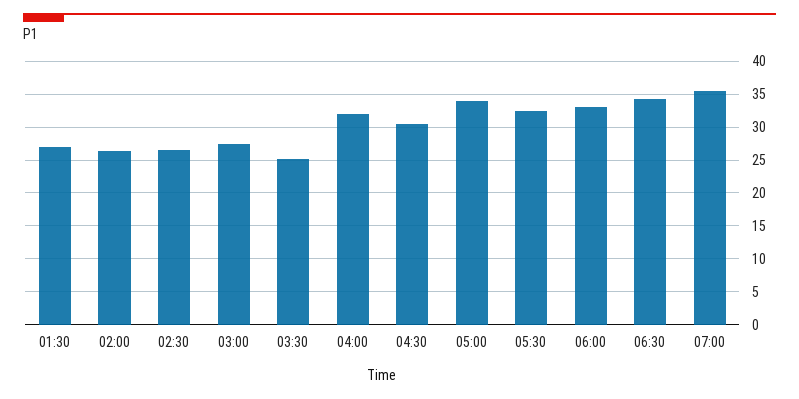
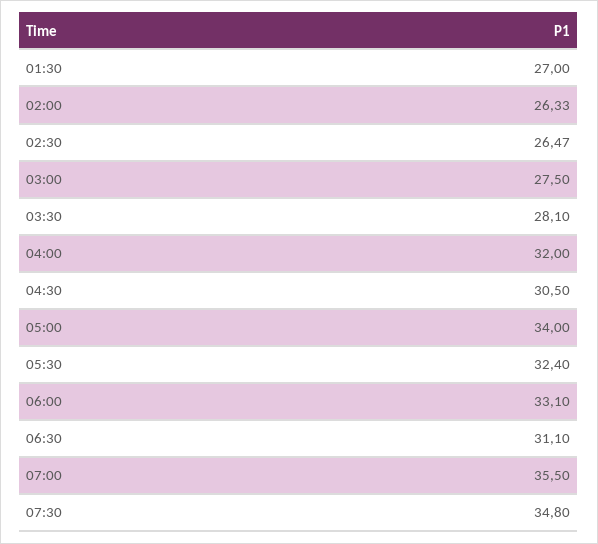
03:30: 25 -> 28.1
06:30: 34 -> 31.1
07:30: none -> 34.8

